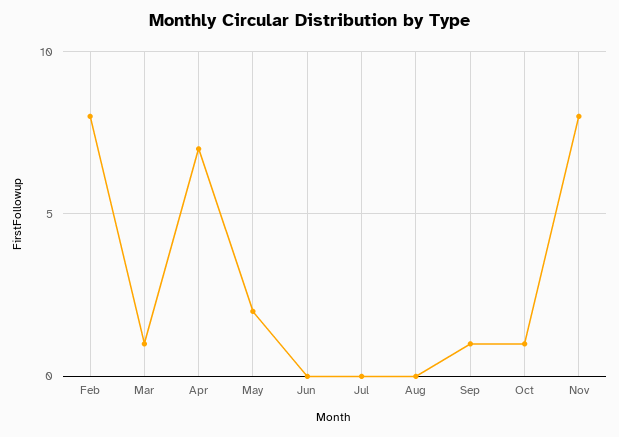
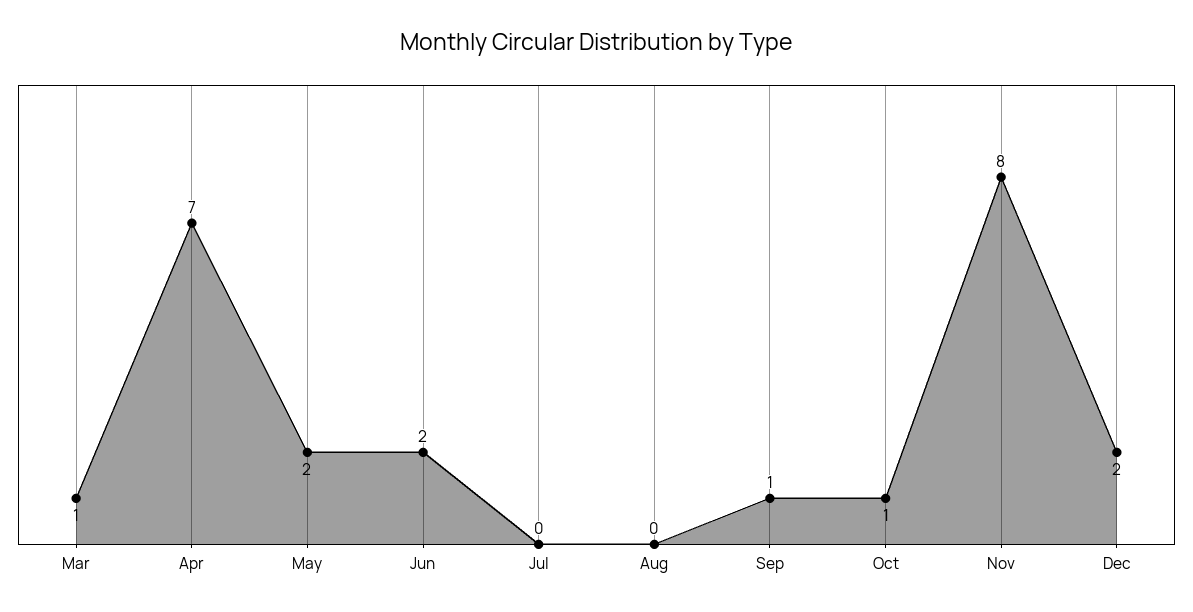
Feb: 8 -> none
Jun: 0 -> 2
Dec: none -> 2

